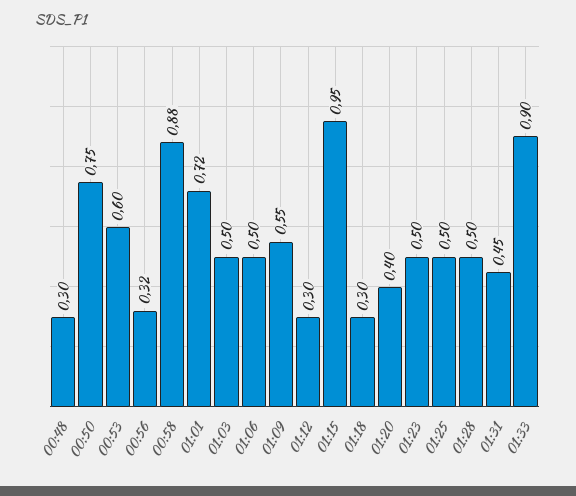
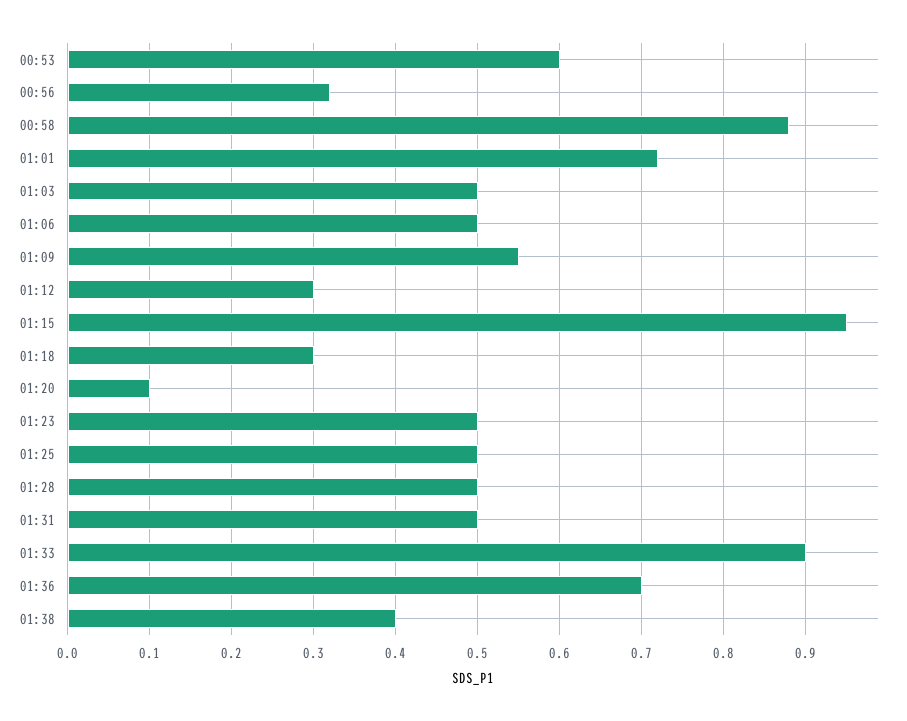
00:48: 0.3 -> none
00:50: 0.75 -> none
01:20: 0.4 -> 0.1
01:31: 0.45 -> 0.5
01:36: none -> 0.7
01:38: none -> 0.4

